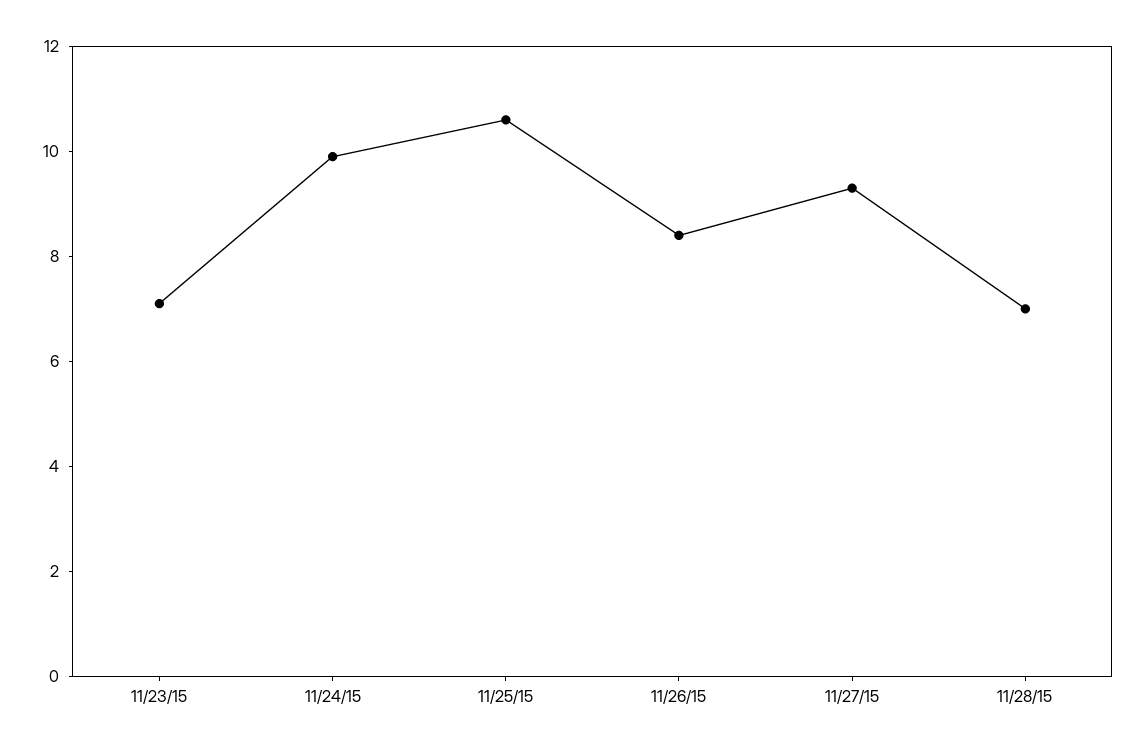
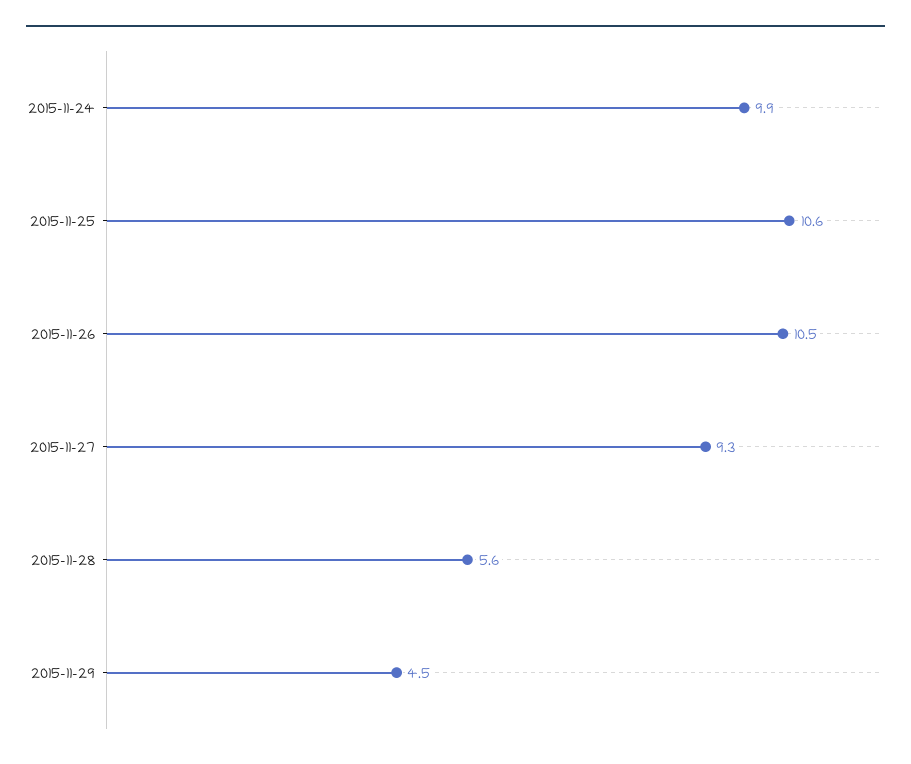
11/23/15: 7 -> none
11/26/15: 8.5 -> 10.5
11/28/15: 7 -> 5.6
2015-11-29: none -> 4.5

